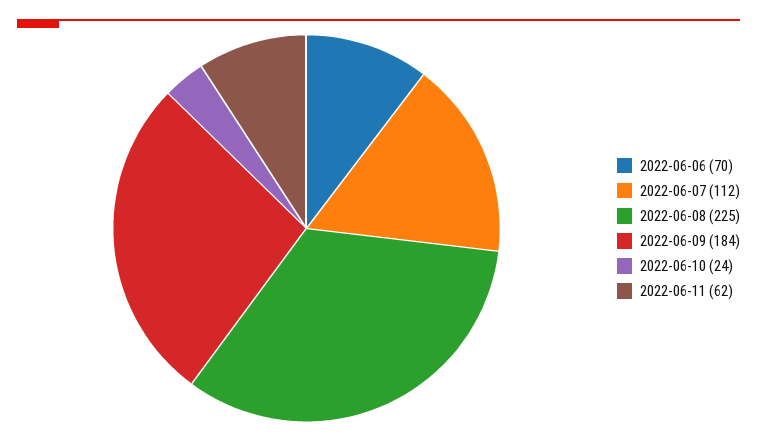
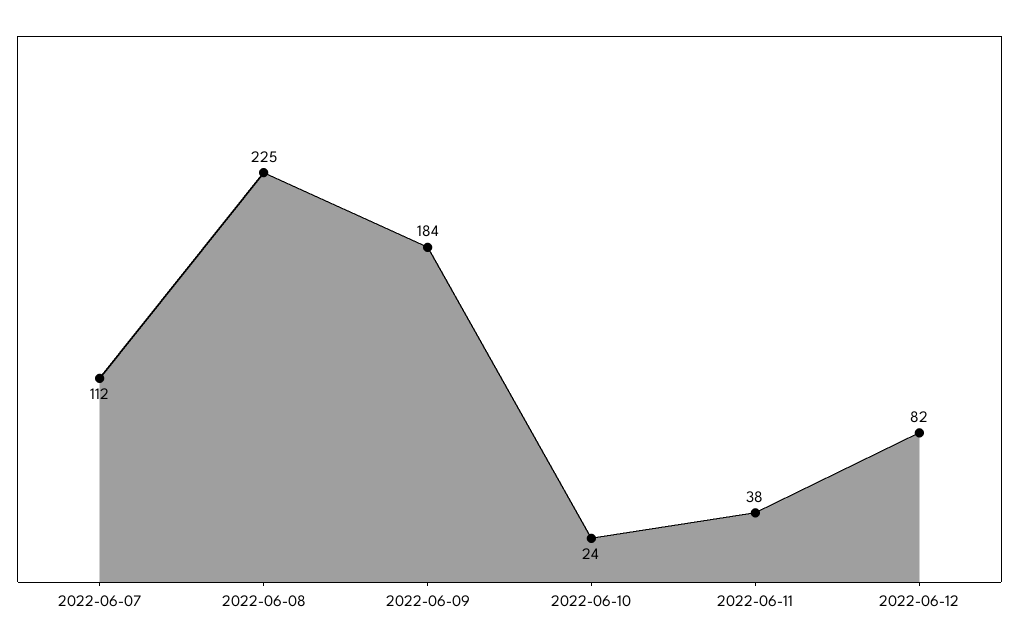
2022-06-06: 70 -> none
2022-06-11: 62 -> 38
2022-06-12: none -> 82

